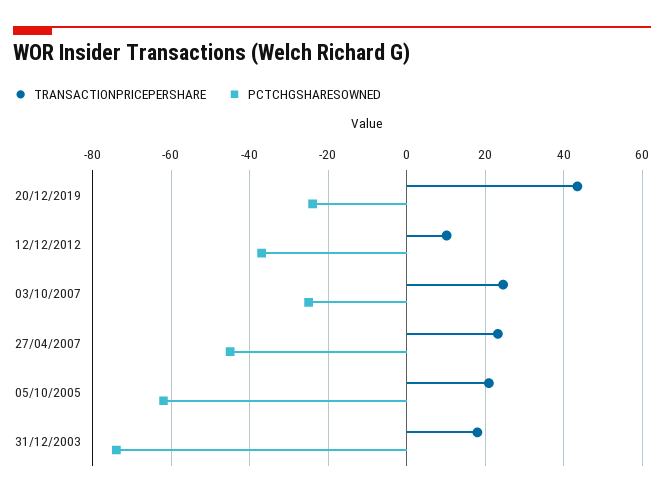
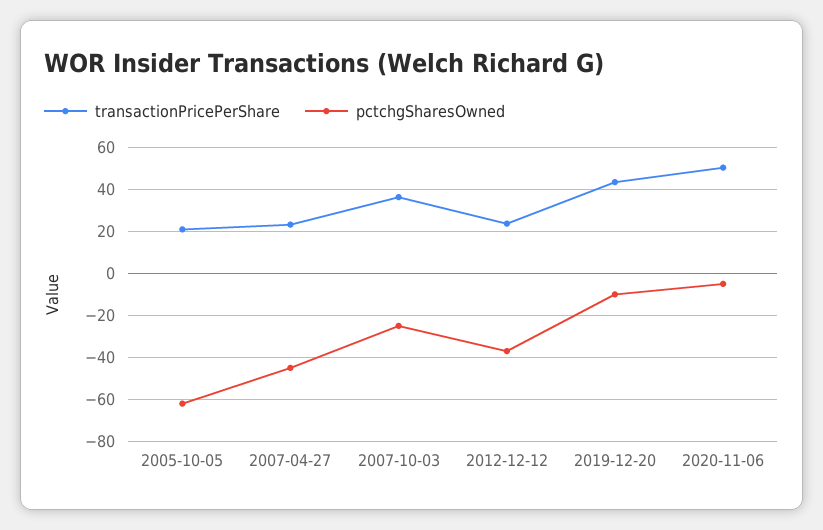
PCTCHGSHARESOWNED, 20/12/2019: -24 -> -10
TRANSACTIONPRICEPERSHARE, 12/12/2012: 10 -> 25
TRANSACTIONPRICEPERSHARE, 03/10/2007: 24 -> 35
TRANSACTIONPRICEPERSHARE, 31/12/2003: 18 -> none
PCTCHGSHARESOWNED, 31/12/2003: -74 -> none
TRANSACTIONPRICEPERSHARE, 2020-11-06: none -> 50
PCTCHGSHARESOWNED, 2020-11-06: none -> -5

